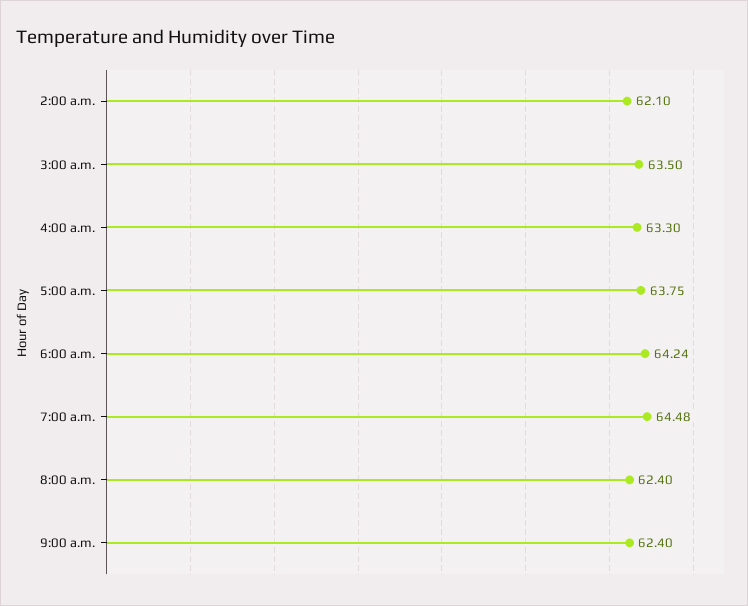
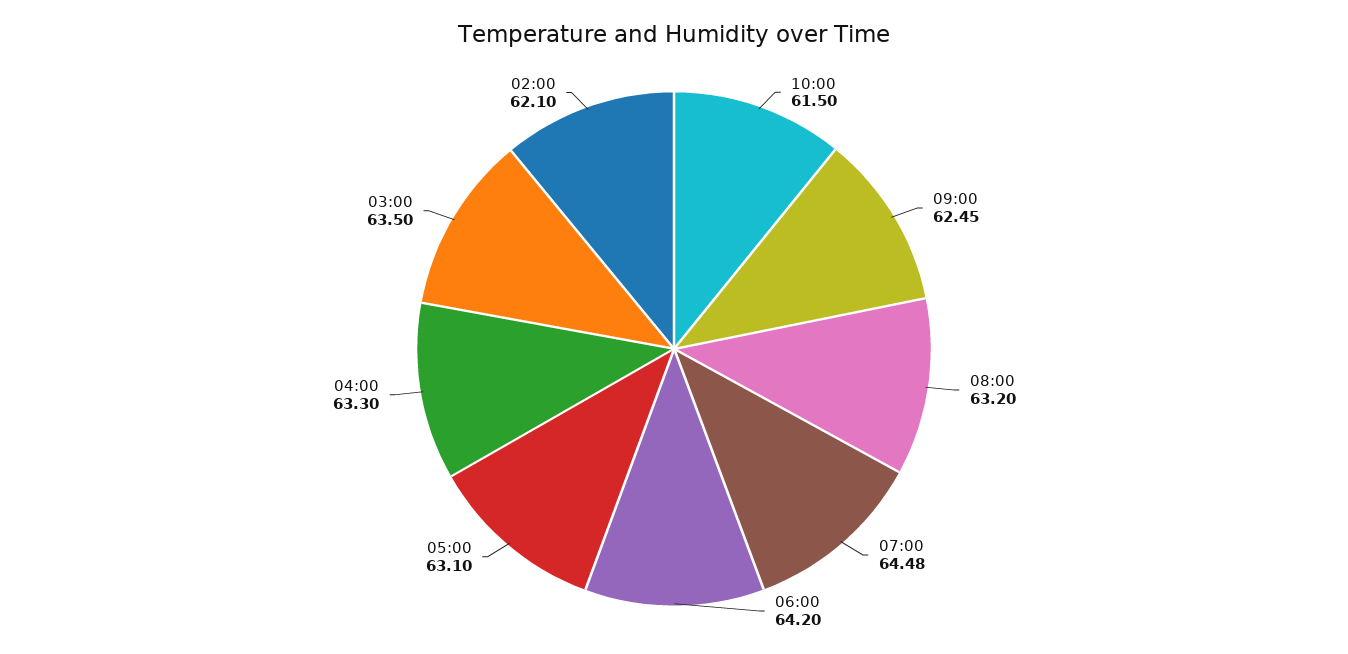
5:00 a.m.: 63.75 -> 63.1
6:00 a.m.: 64.24 -> 64.2
8:00 a.m.: 62.4 -> 63.2
9:00 a.m.: 62.4 -> 62.45
10:00: none -> 61.5

